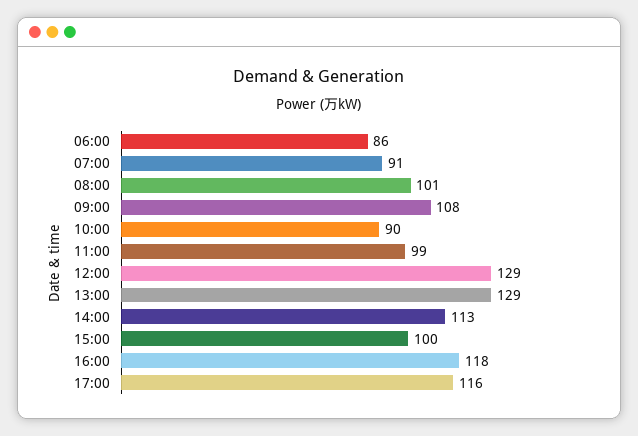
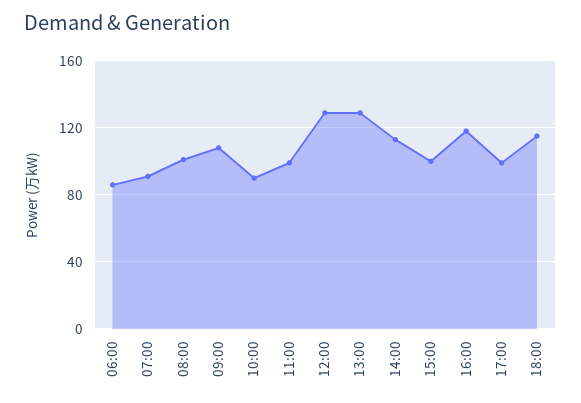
17:00: 116 -> 100
18:00: none -> 115

